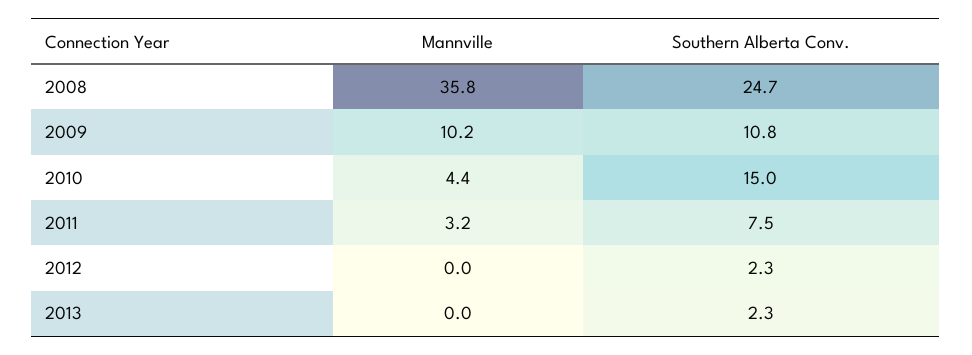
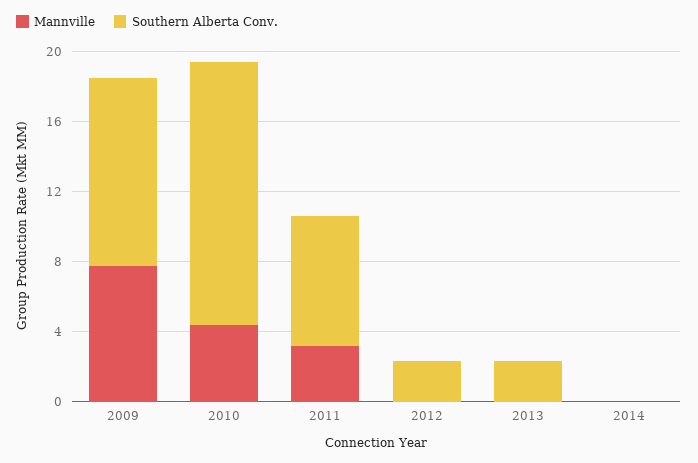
Mannville, 2008: 35.8 -> none
Southern Alberta Conv., 2008: 24.7 -> none
Mannville, 2009: 10.2 -> 8
Mannville, 2014: none -> 0
Southern Alberta Conv., 2014: none -> 0

